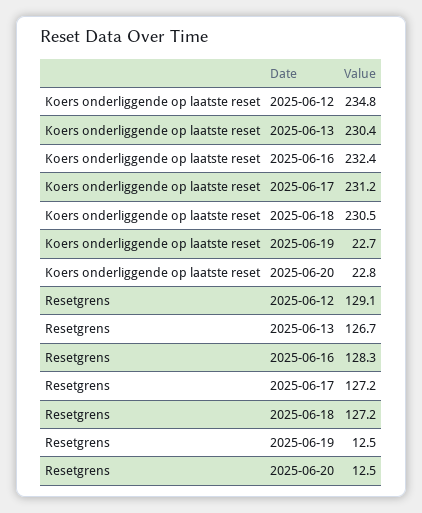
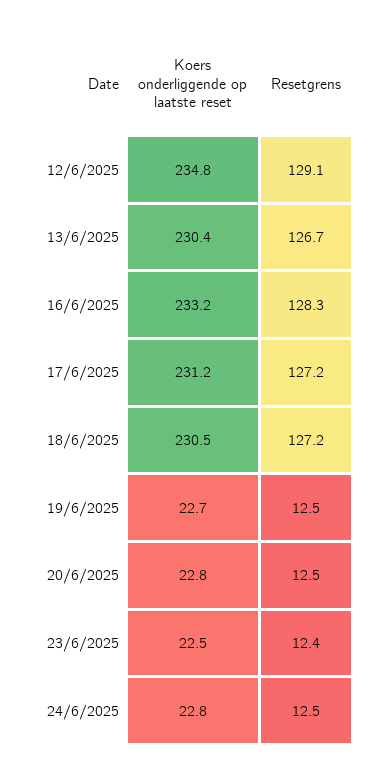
Koers onderliggende op laatste reset, 2025-06-16: 232.4 -> 233.2
Koers onderliggende op laatste reset, 23/6/2025: none -> 22.5
Resetgrens, 23/6/2025: none -> 12.4
Koers onderliggende op laatste reset, 24/6/2025: none -> 22.8
Resetgrens, 24/6/2025: none -> 12.5

